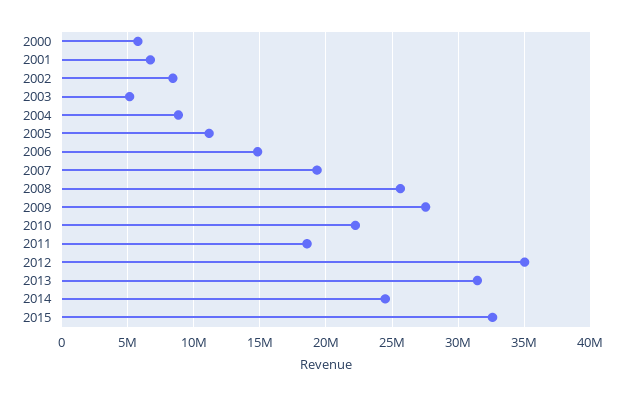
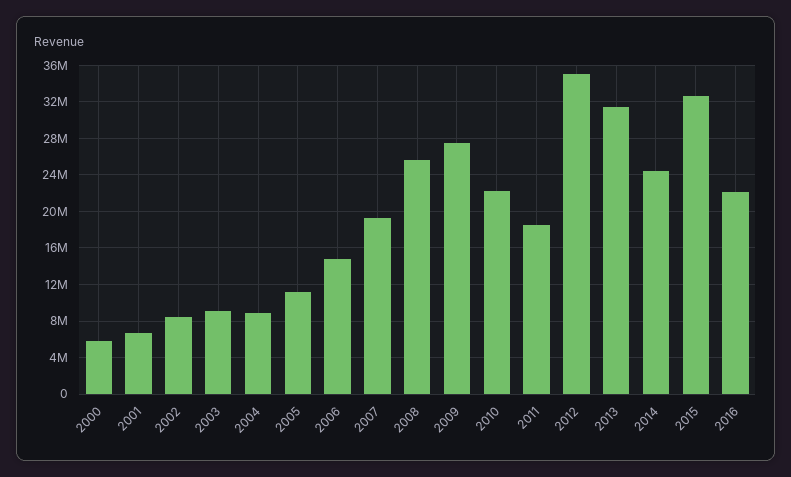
2003: 5000000 -> 9000000
2016: none -> 22000000

